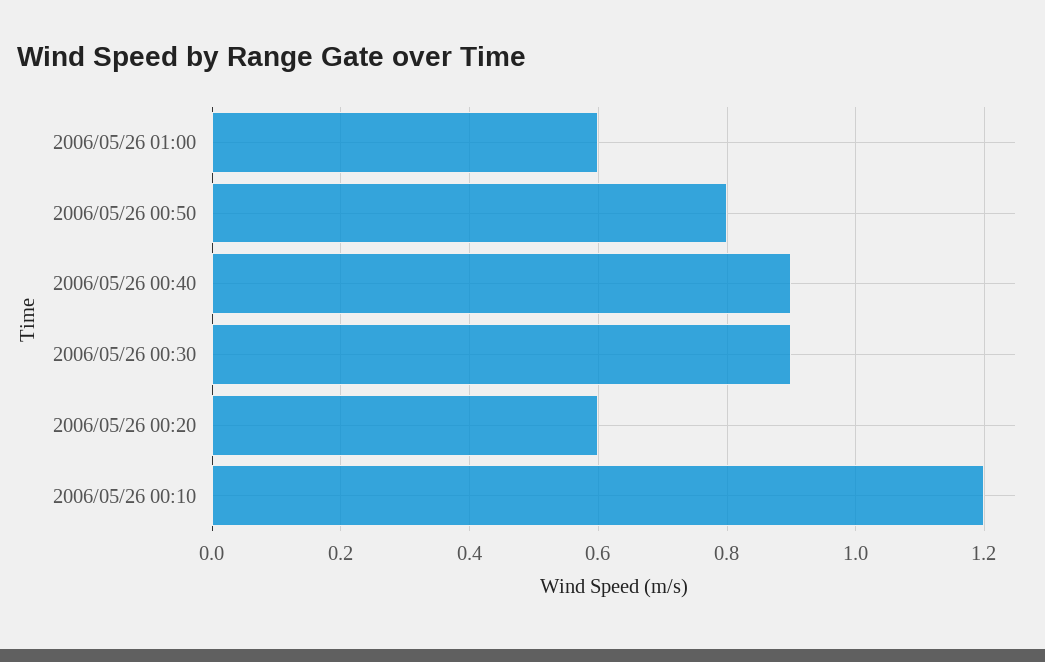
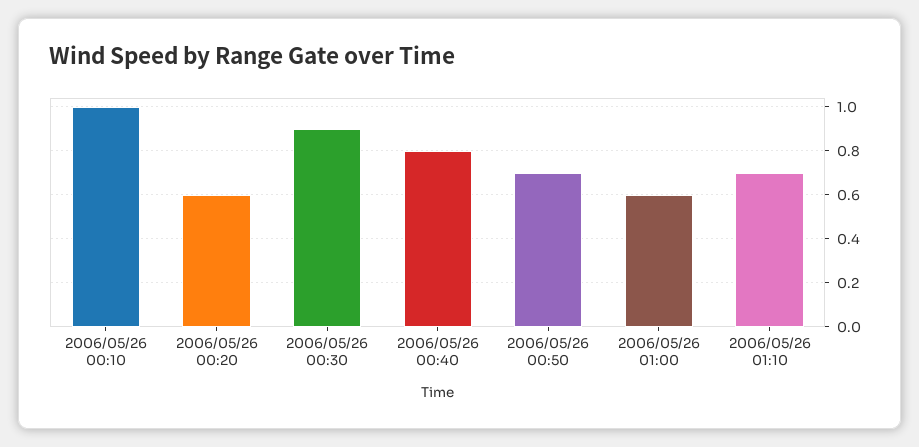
2006/05/26 00:50: 0.8 -> 0.7
2006/05/26 00:40: 0.9 -> 0.8
2006/05/26 00:10: 1.2 -> 1
2006/05/26 01:10: none -> 0.7

